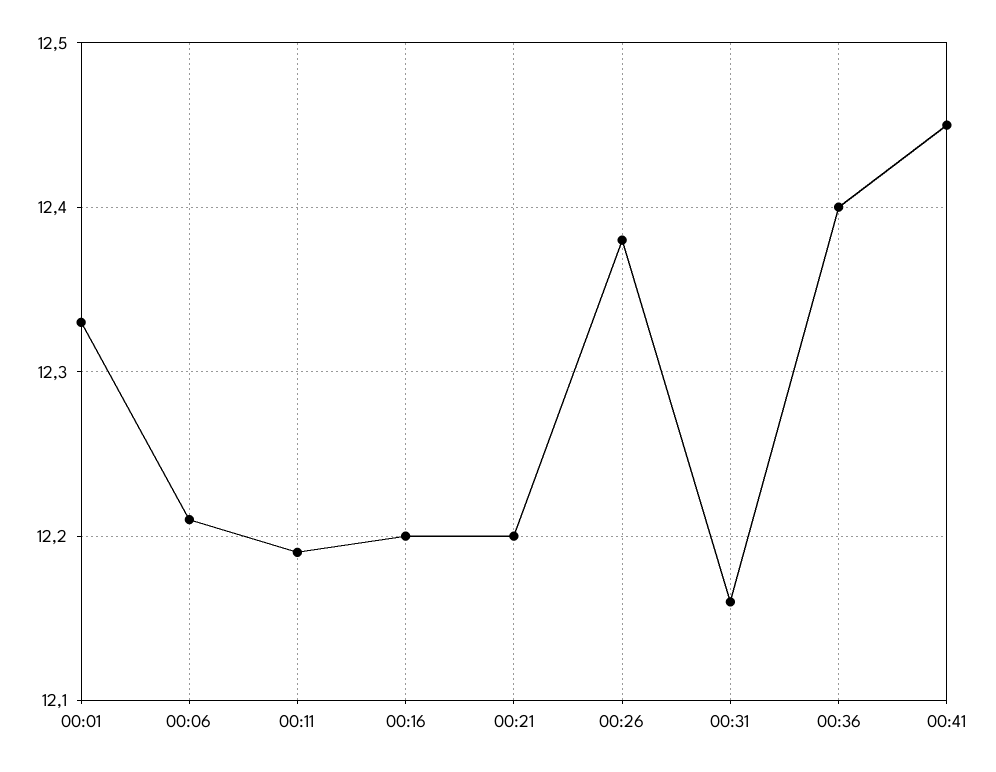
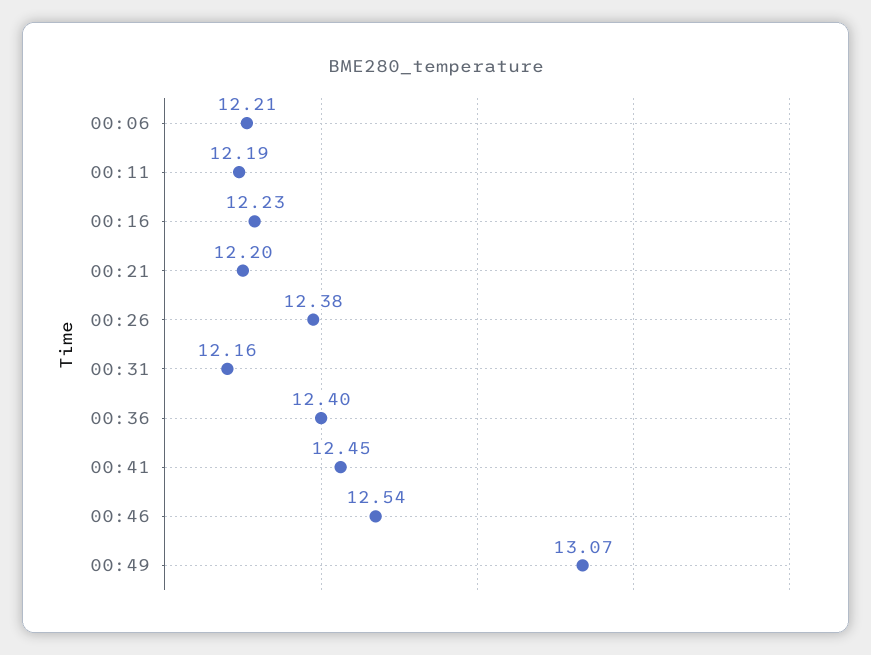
00:01: 12.33 -> none
00:16: 12.2 -> 12.23
00:46: none -> 12.54
00:49: none -> 13.07

